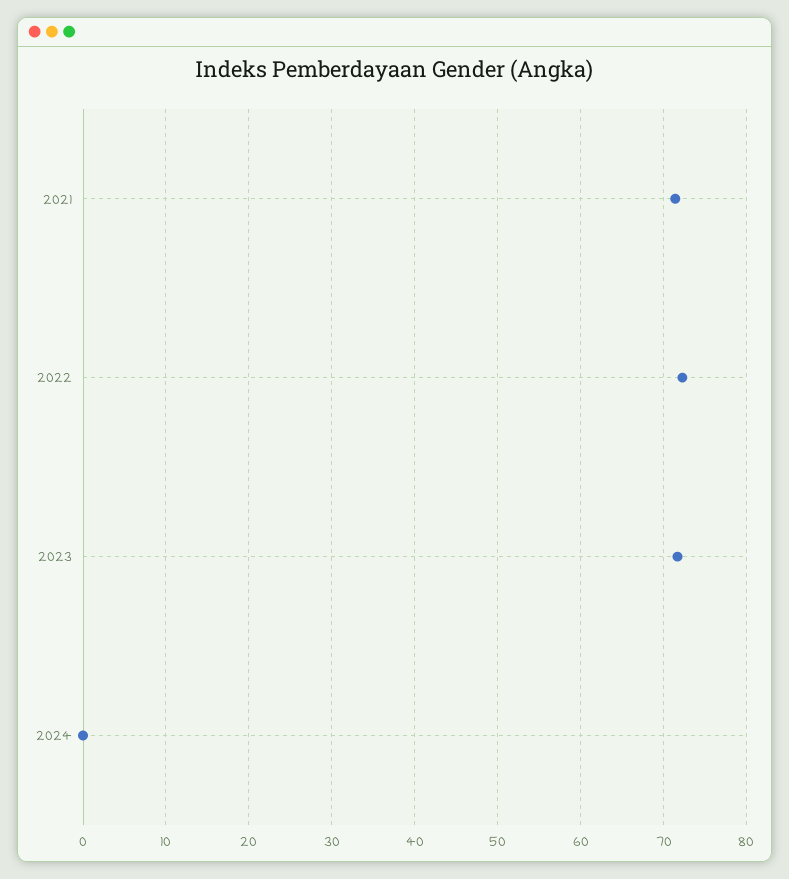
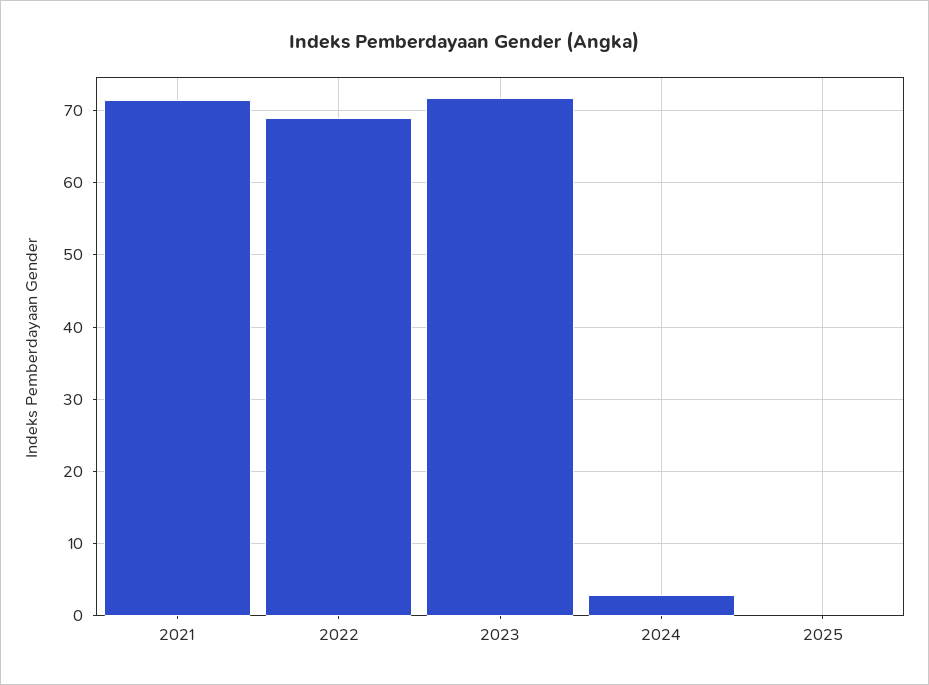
2022: 72 -> 69
2024: 0 -> 3
2025: none -> 0

